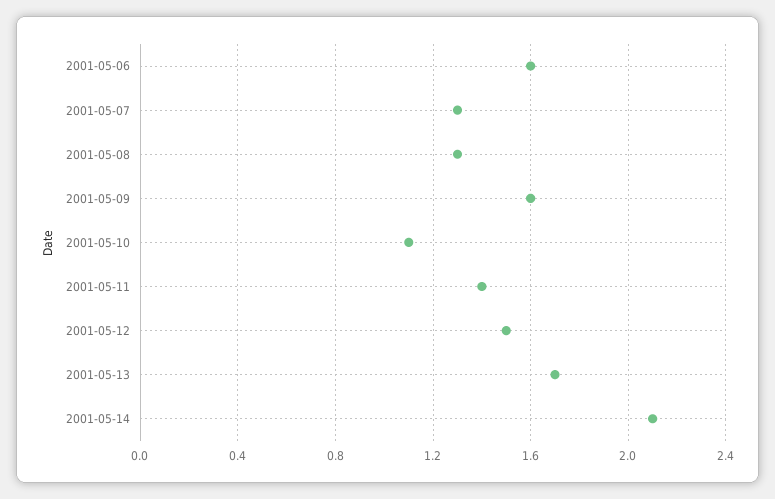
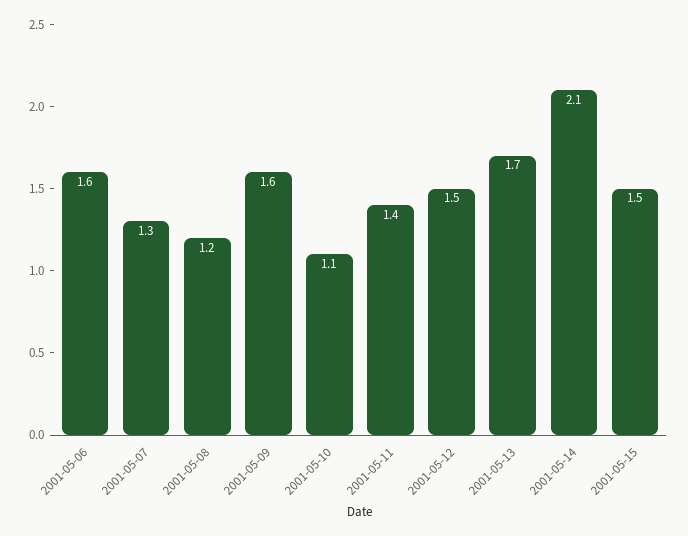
2001-05-08: 1.3 -> 1.2
2001-05-15: none -> 1.5

